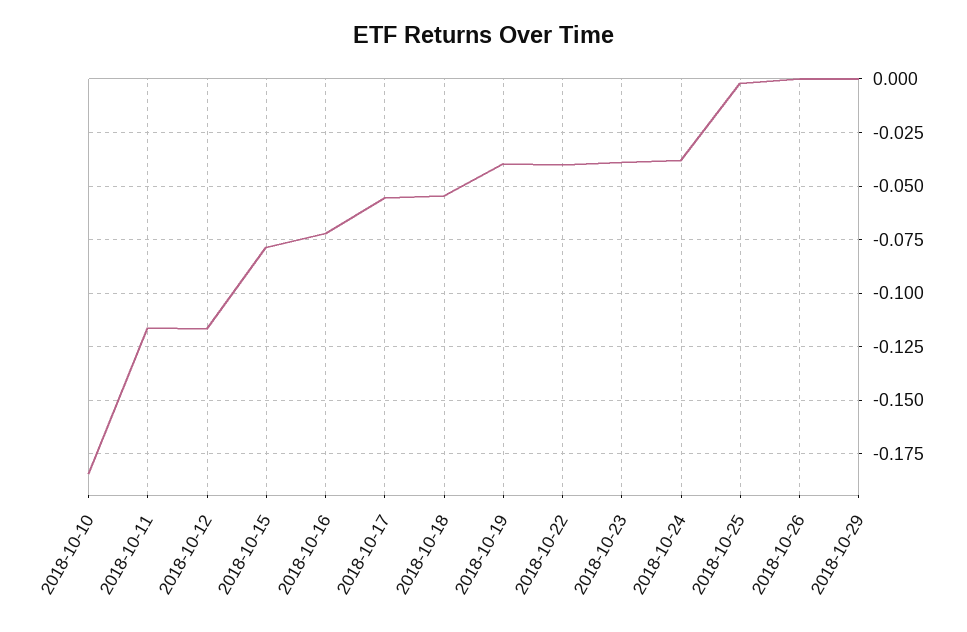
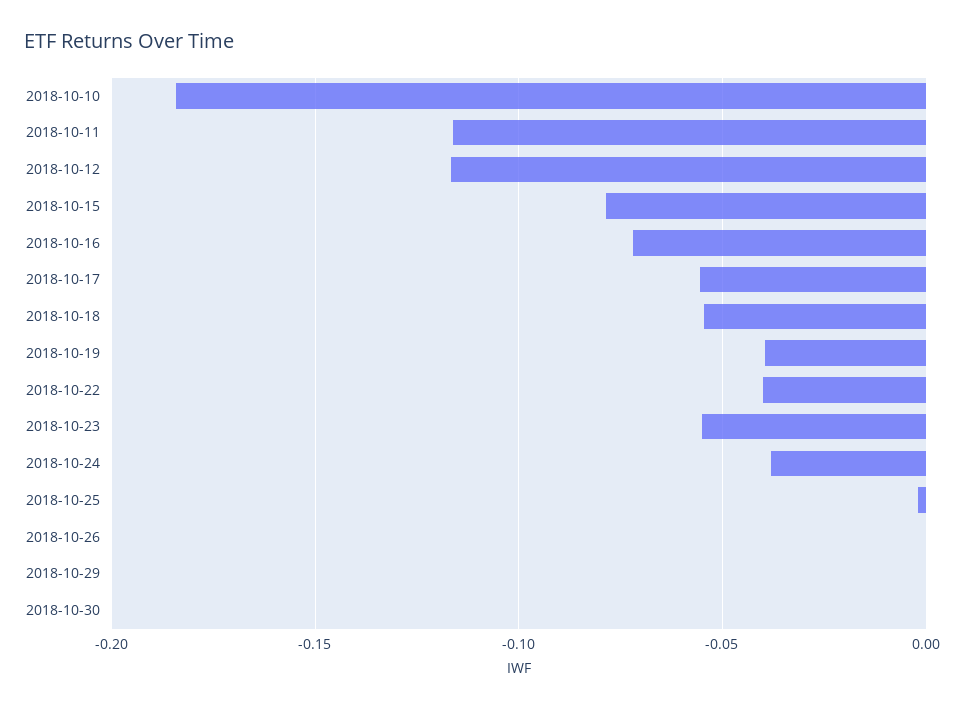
2018-10-23: -0.04 -> -0.055
2018-10-30: none -> 0

